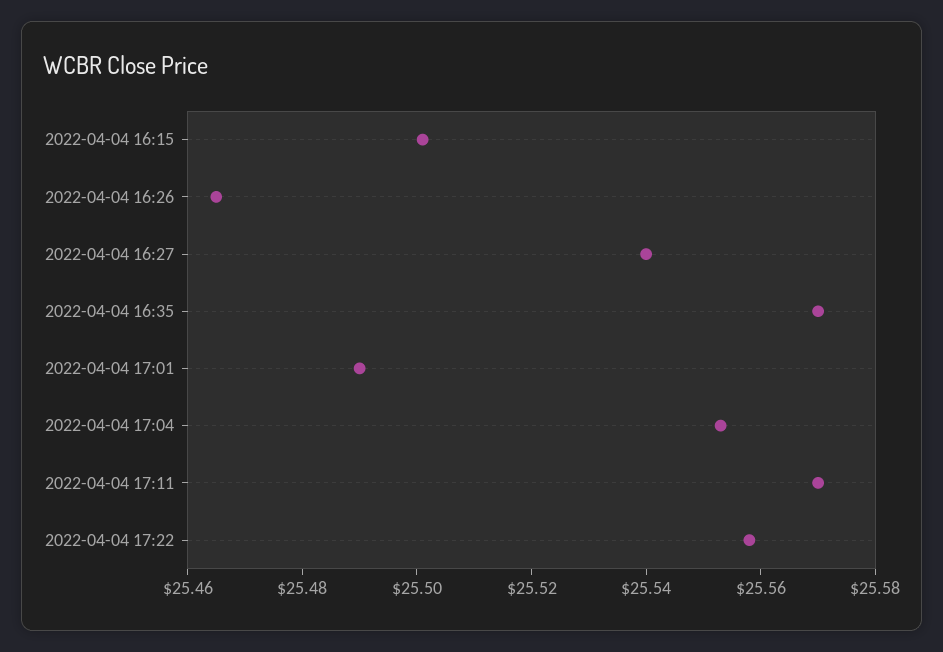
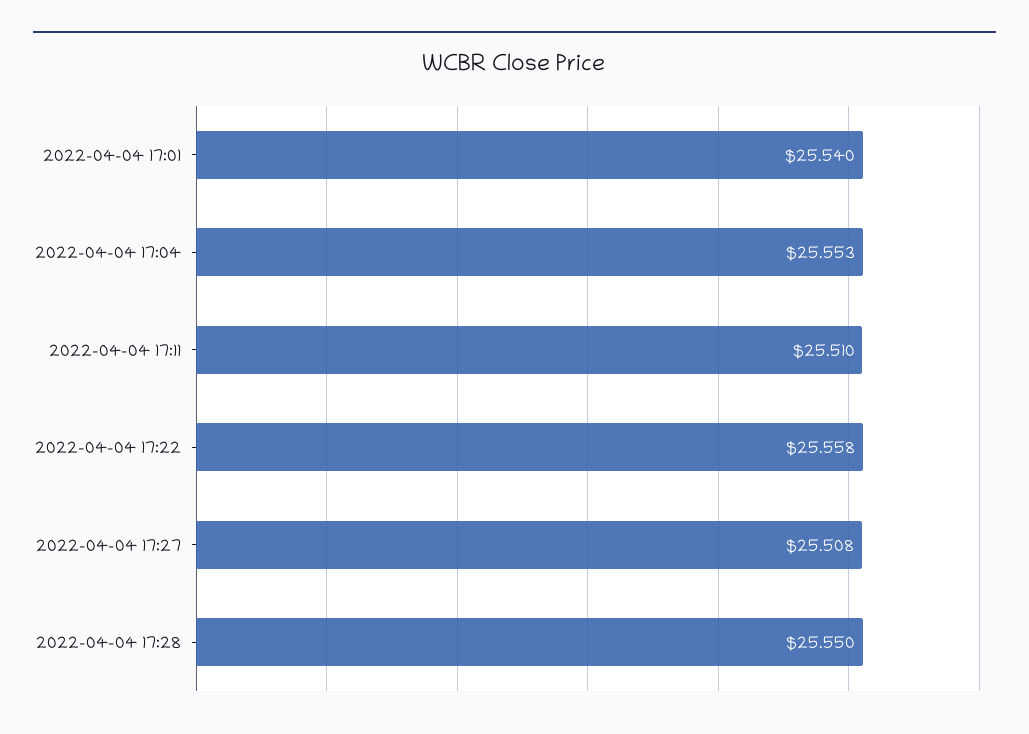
2022-04-04 16:15: 25.5 -> none
2022-04-04 16:26: 25.465 -> none
2022-04-04 16:27: 25.54 -> none
2022-04-04 16:35: 25.57 -> none
2022-04-04 17:01: 25.49 -> 25.54
2022-04-04 17:11: 25.57 -> 25.51
2022-04-04 17:27: none -> 25.508
2022-04-04 17:28: none -> 25.55

